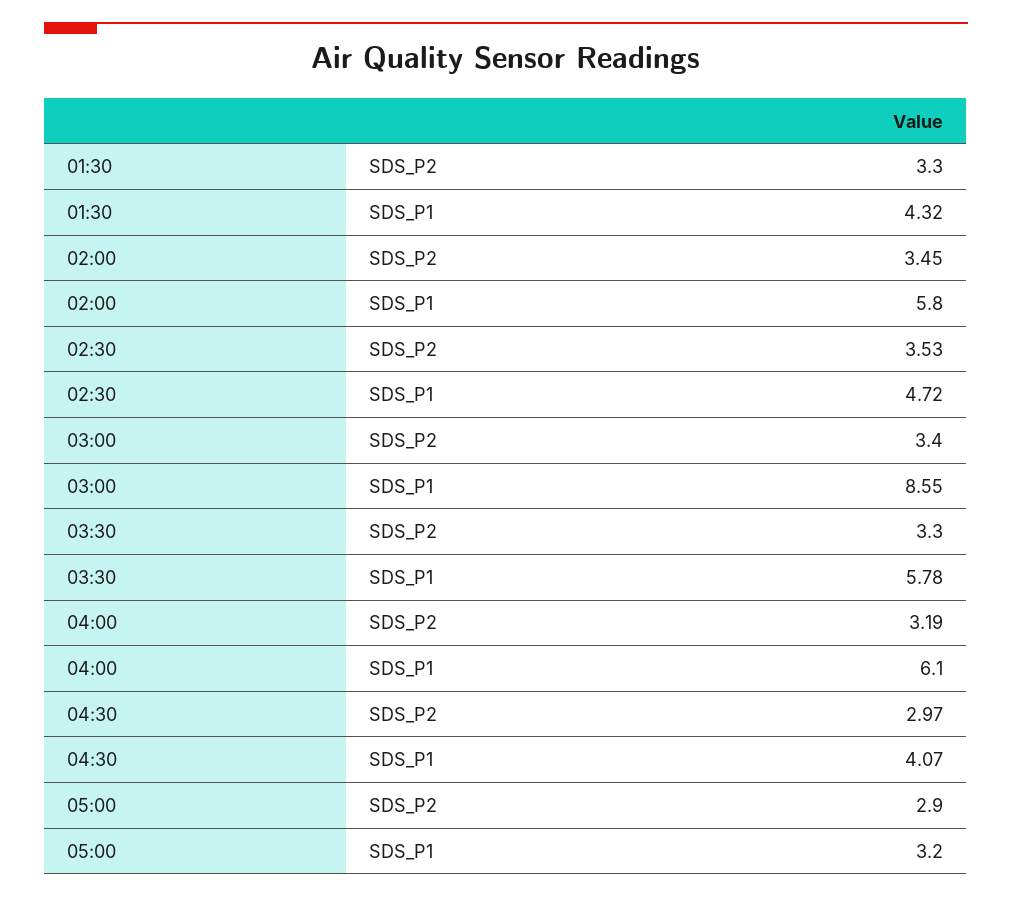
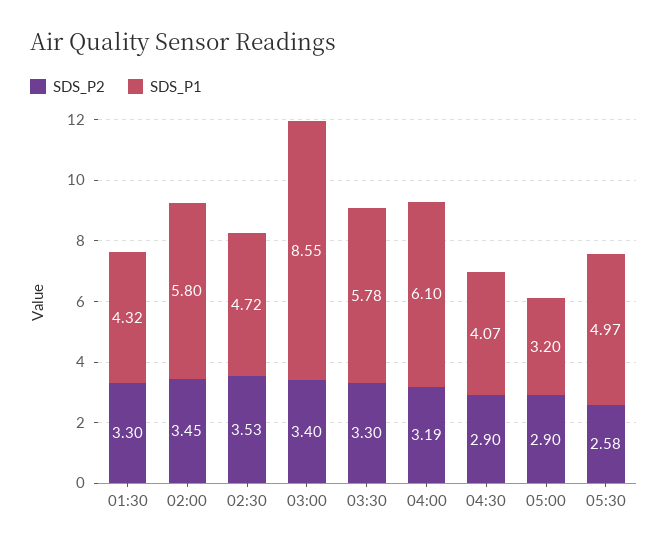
SDS_P2, 04:30: 2.97 -> 2.9
SDS_P2, 05:30: none -> 2.58
SDS_P1, 05:30: none -> 4.97

